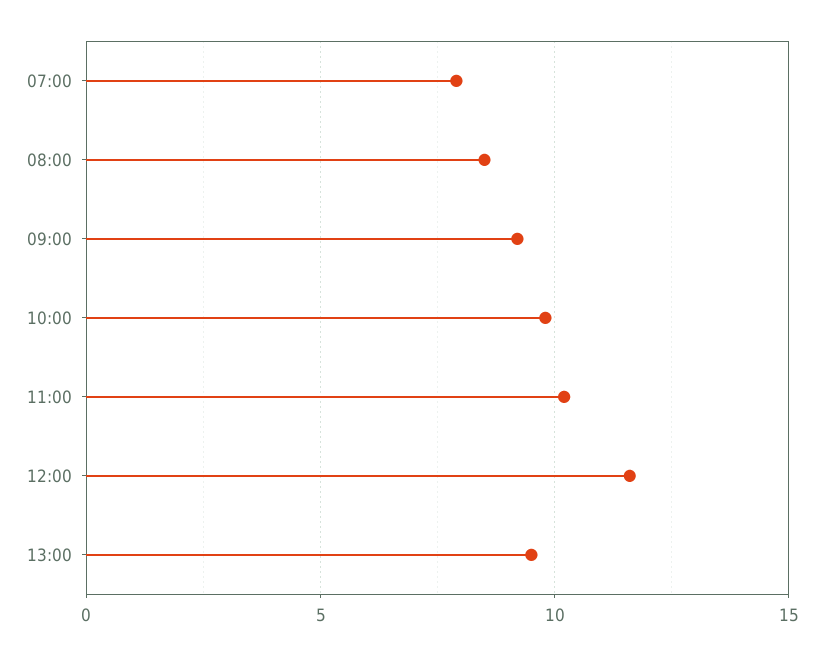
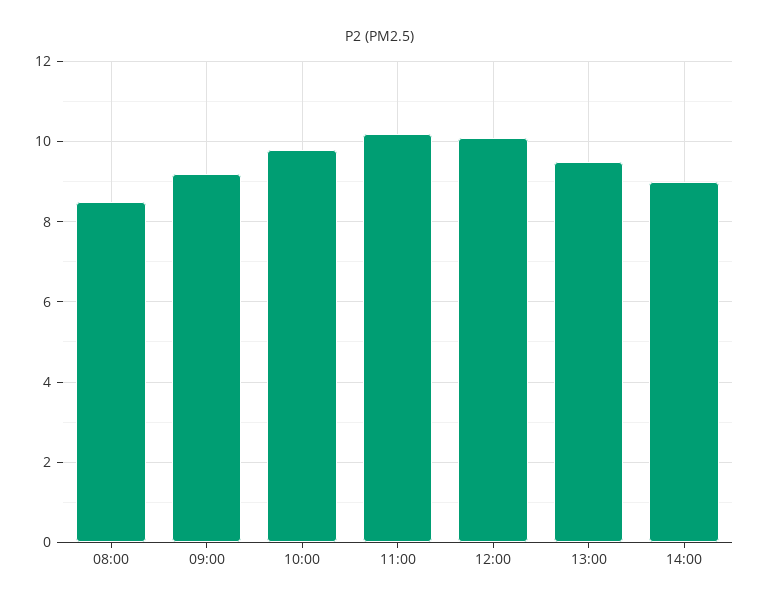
07:00: 8 -> none
12:00: 11.5 -> 10
14:00: none -> 9

